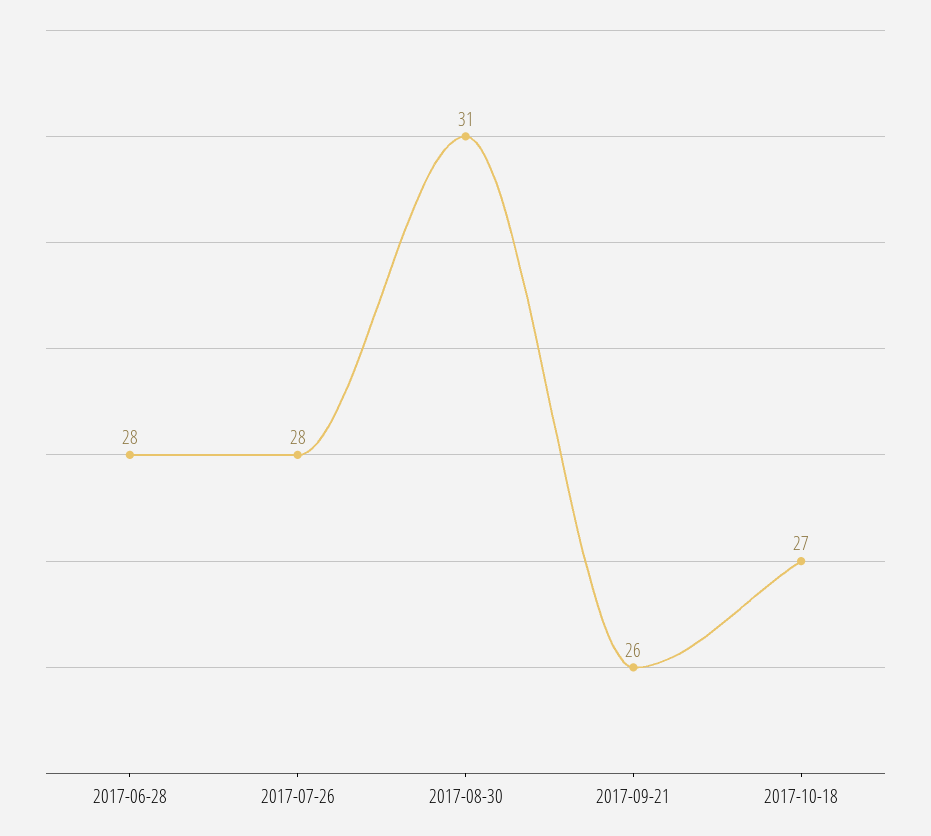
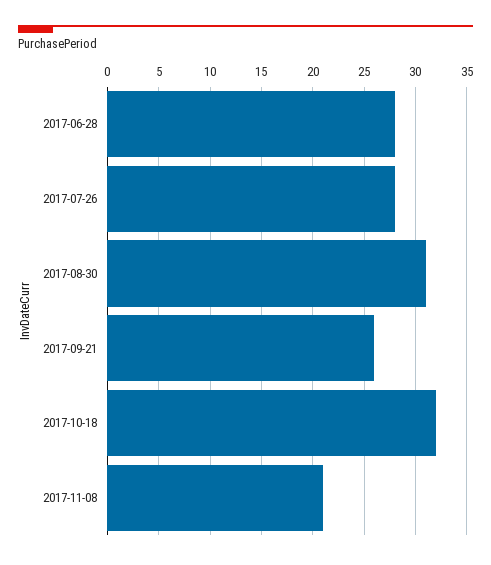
2017-10-18: 27 -> 32
2017-11-08: none -> 21

